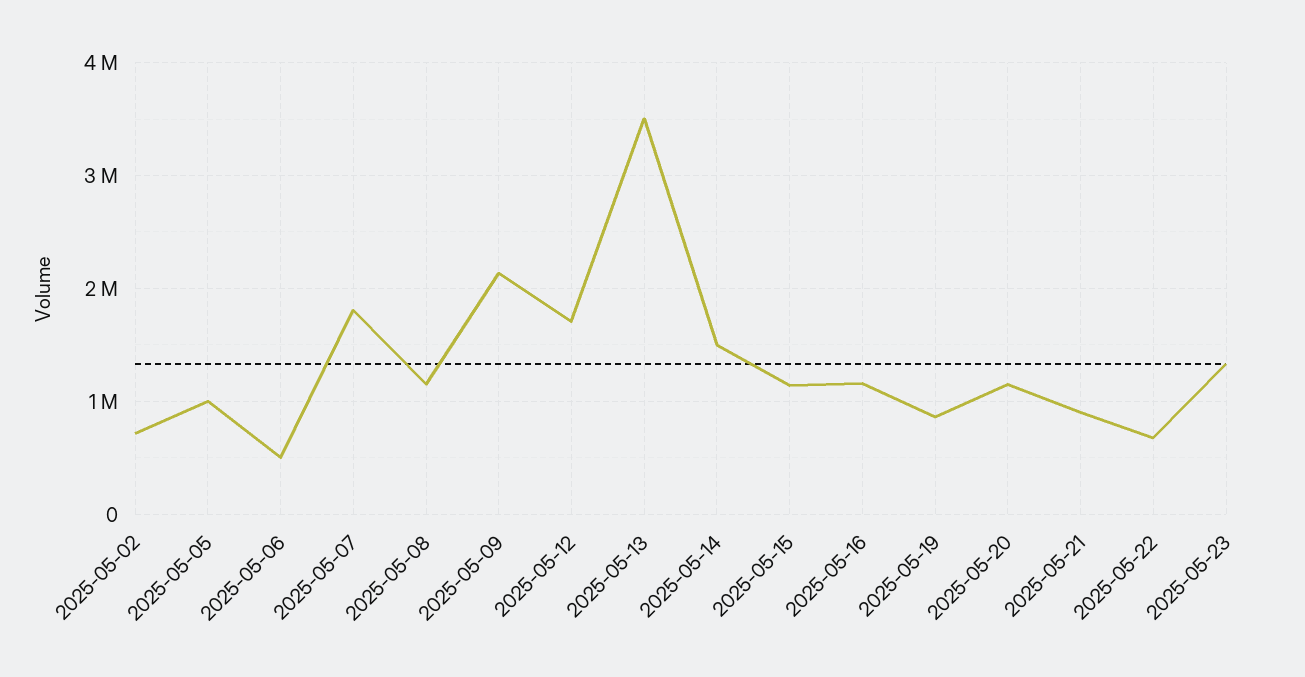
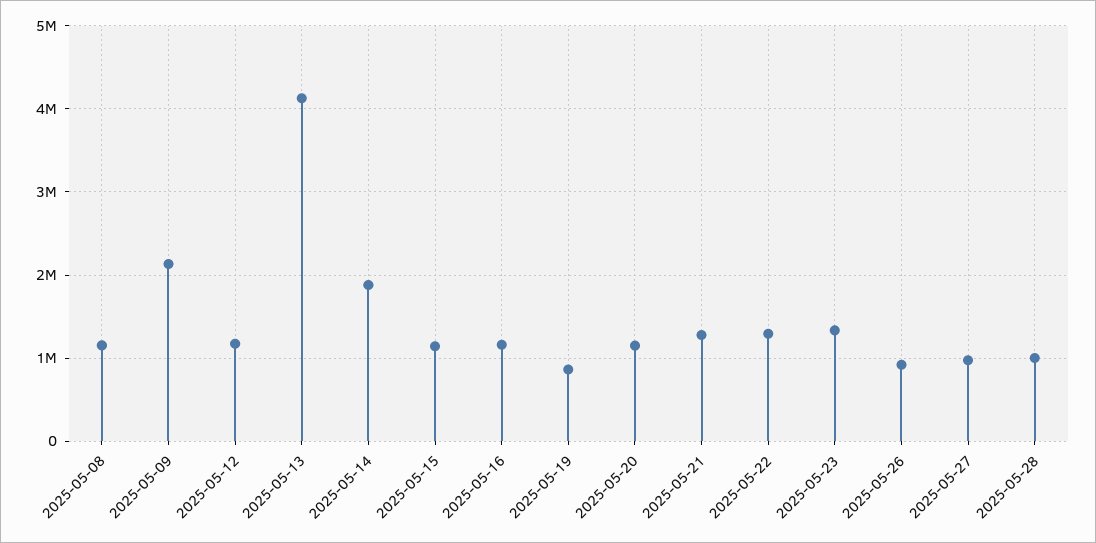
2025-05-02: 700000 -> none
2025-05-05: 1000000 -> none
2025-05-06: 500000 -> none
2025-05-07: 1800000 -> none
2025-05-12: 1700000 -> 1200000
2025-05-13: 3500000 -> 4100000
2025-05-14: 1500000 -> 1900000
2025-05-21: 900000 -> 1300000
2025-05-22: 700000 -> 1300000
2025-05-26: none -> 900000
2025-05-27: none -> 1000000
2025-05-28: none -> 1000000

